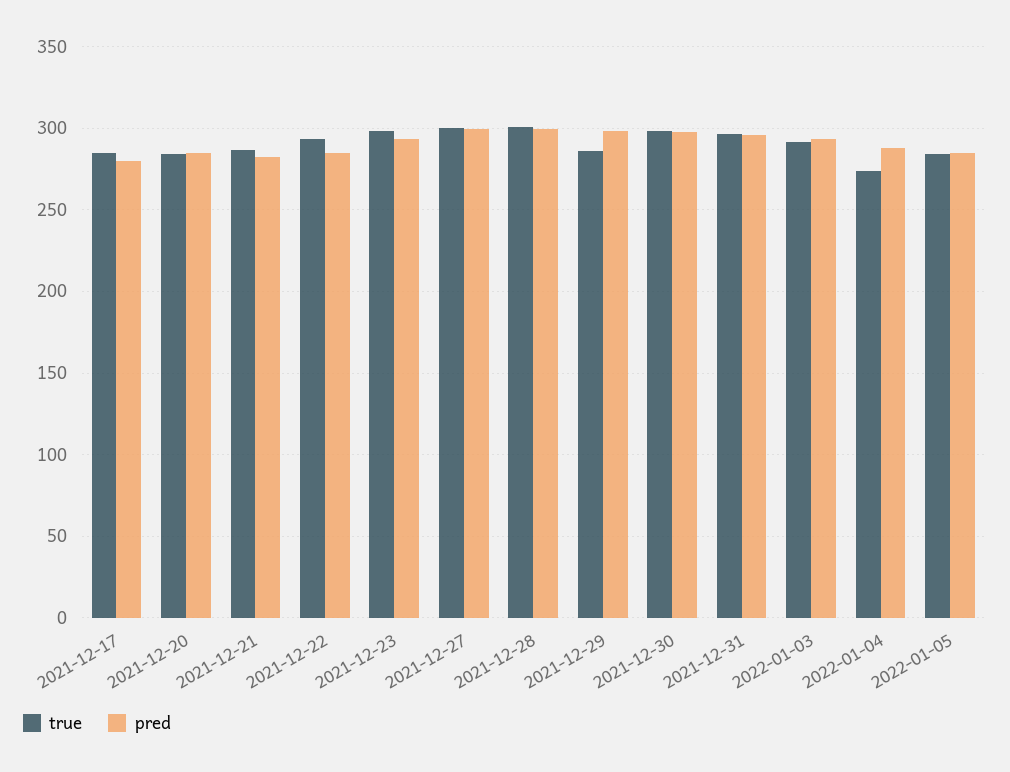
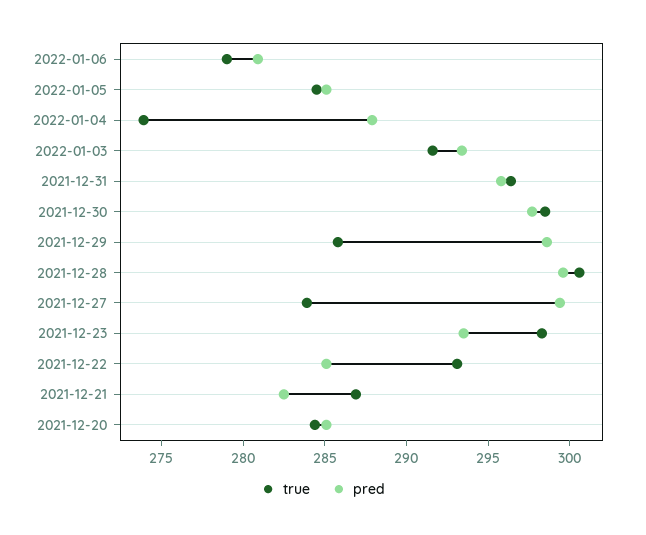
true, 2021-12-17: 285 -> none
pred, 2021-12-17: 280 -> none
true, 2021-12-27: 300 -> 284
true, 2022-01-06: none -> 279
pred, 2022-01-06: none -> 281

